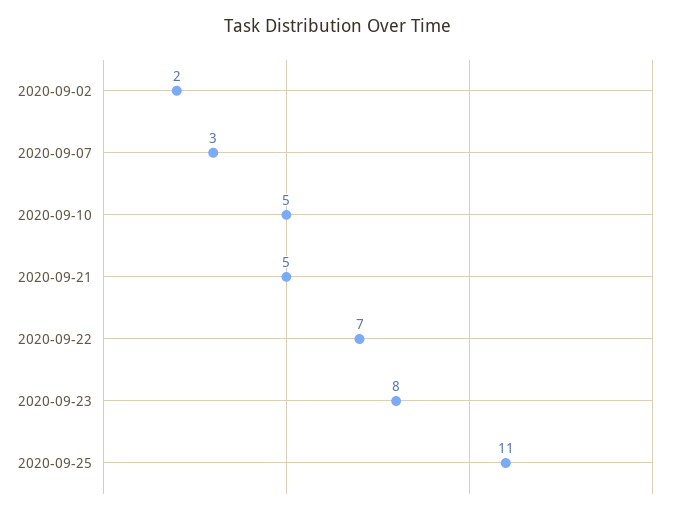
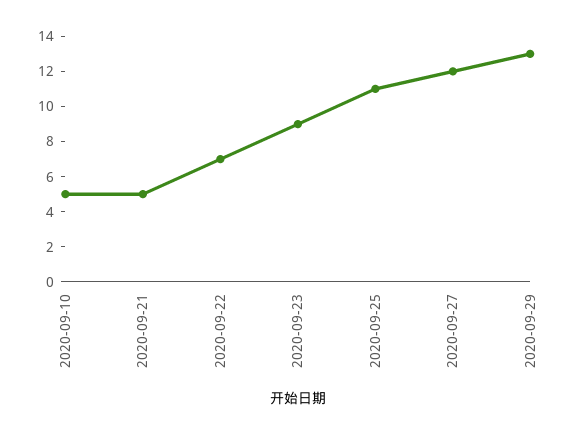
2020-09-02: 2 -> none
2020-09-07: 3 -> none
2020-09-23: 8 -> 9
2020-09-27: none -> 12
2020-09-29: none -> 13

